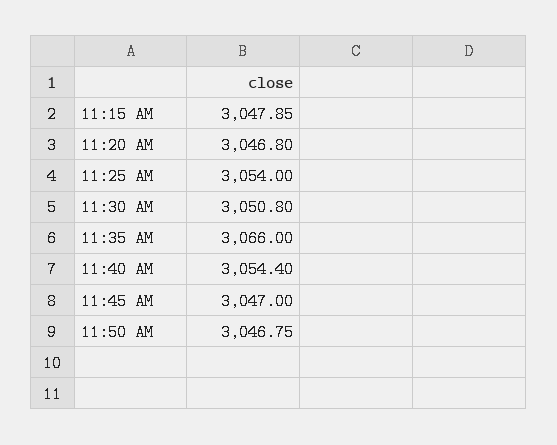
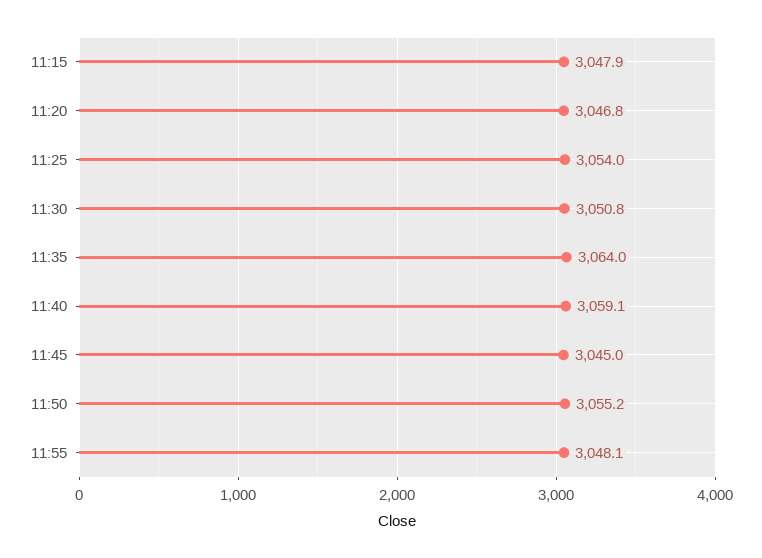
11:35 AM: 3066 -> 3064
11:40 AM: 3054.4 -> 3059.1
11:45 AM: 3047 -> 3045
11:50 AM: 3046.75 -> 3055.2
11:55: none -> 3048.1

